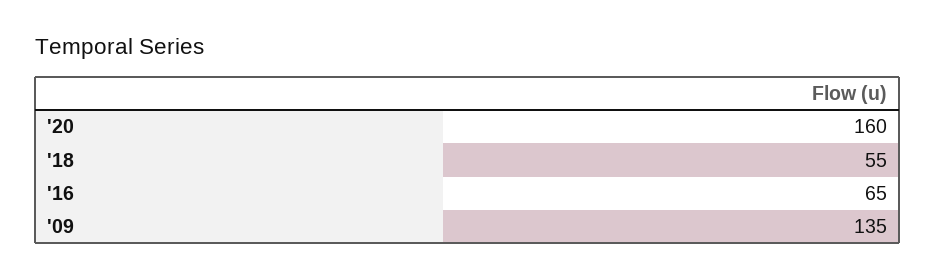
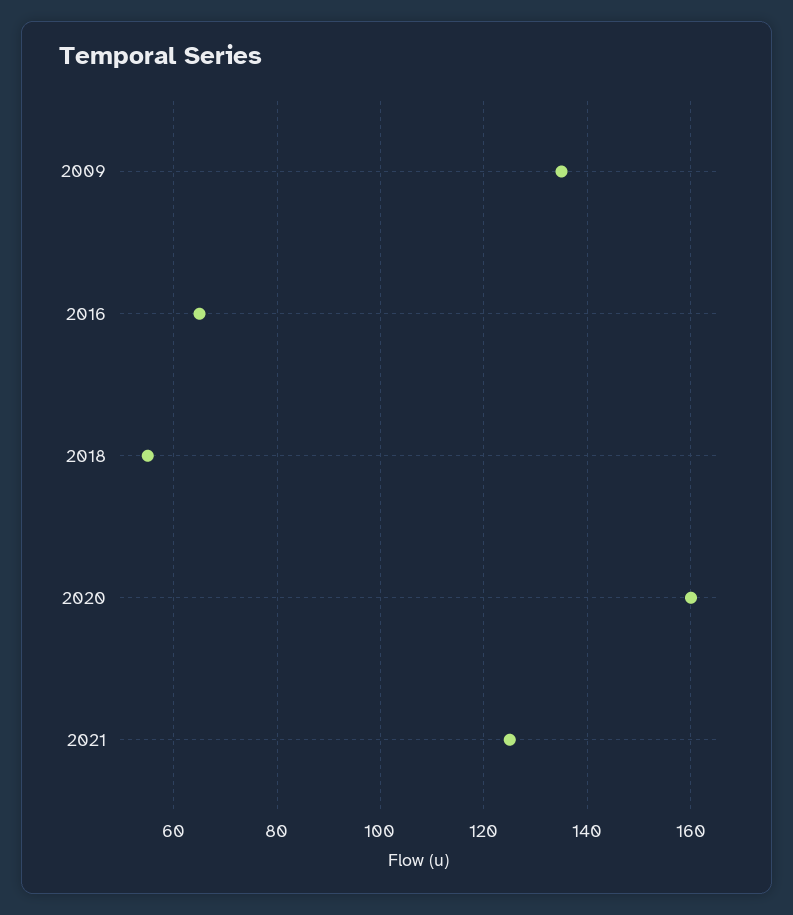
2021: none -> 125

